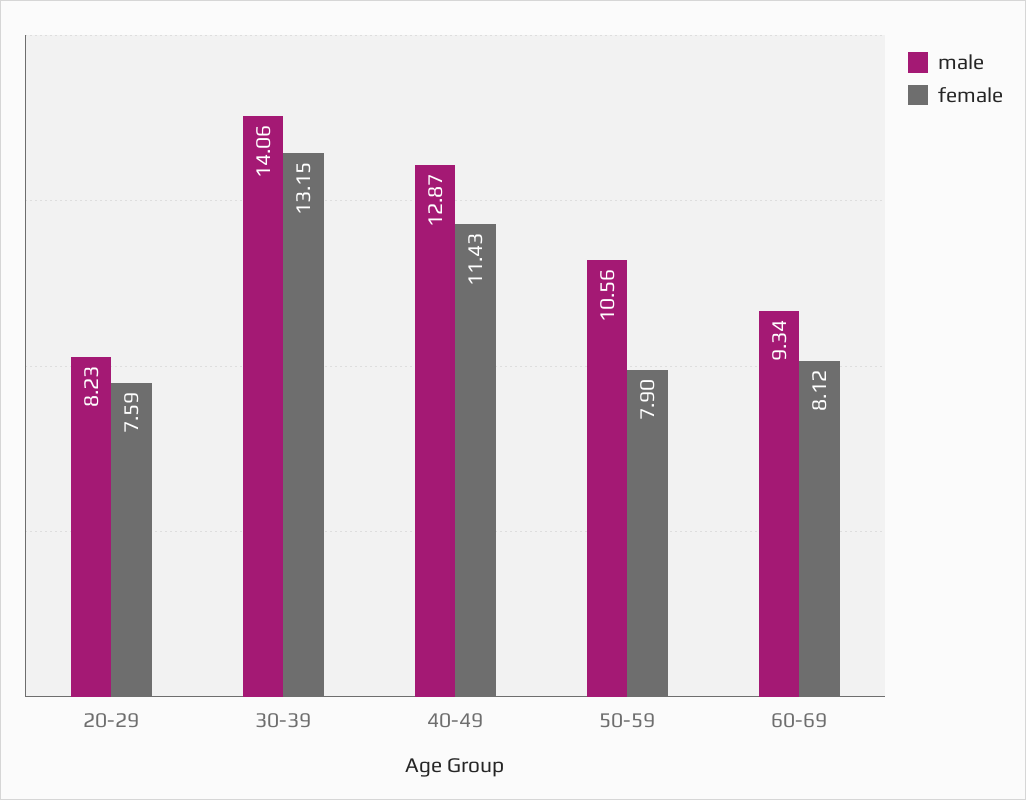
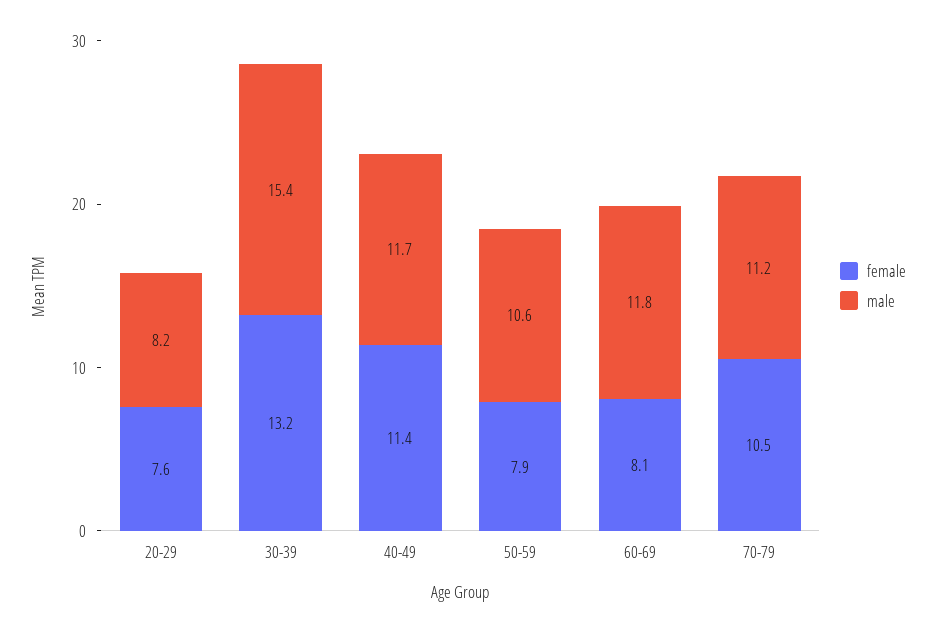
male, 30-39: 14.06 -> 15.4
male, 40-49: 12.87 -> 11.7
male, 60-69: 9.34 -> 11.8
female, 70-79: none -> 10.5
male, 70-79: none -> 11.2

